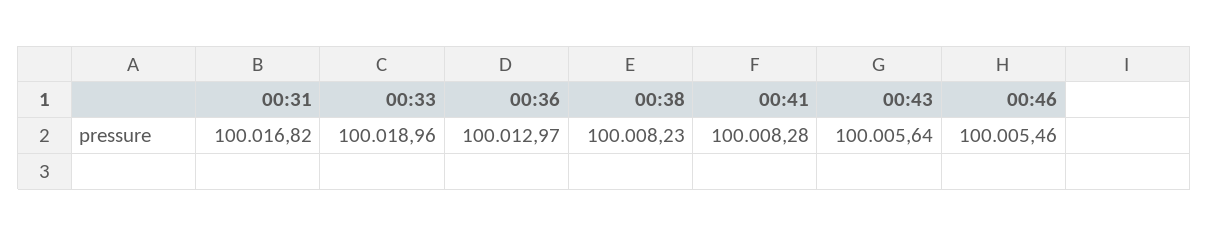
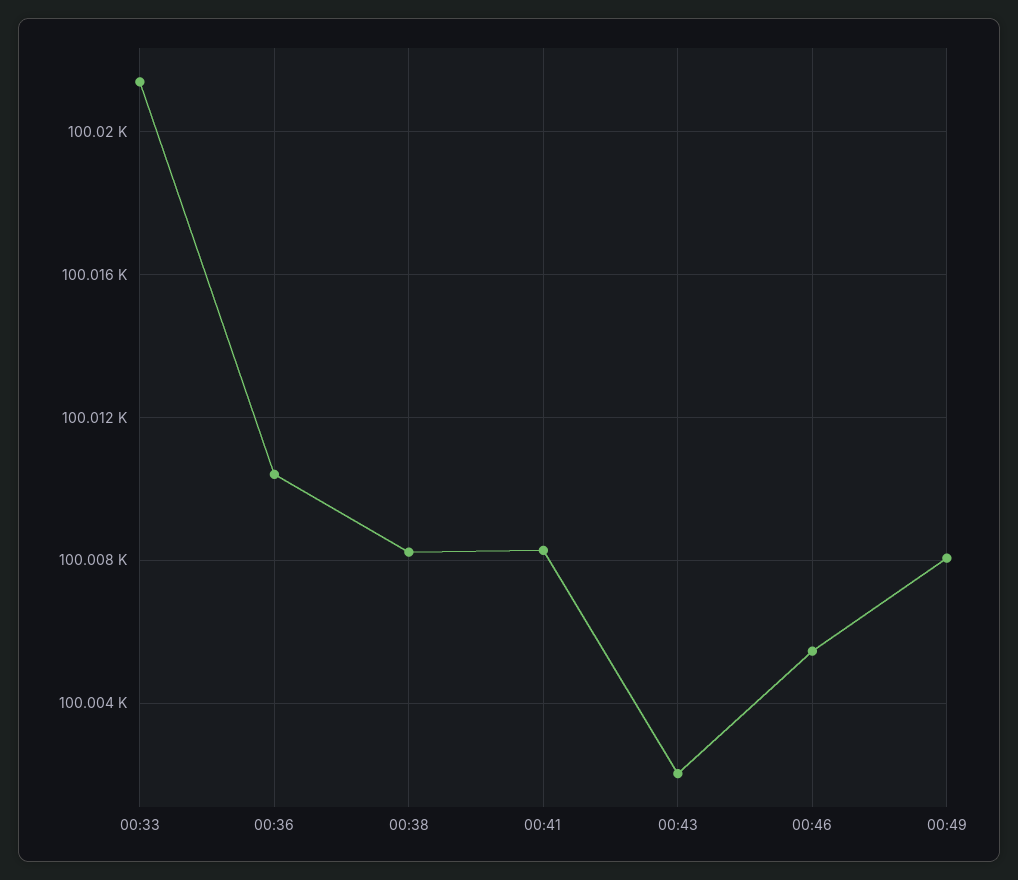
00:31: 100016.82 -> none
00:33: 100018.96 -> 100021.5
00:36: 100012.97 -> 100010.5
00:43: 100005.64 -> 100002
00:49: none -> 100008

